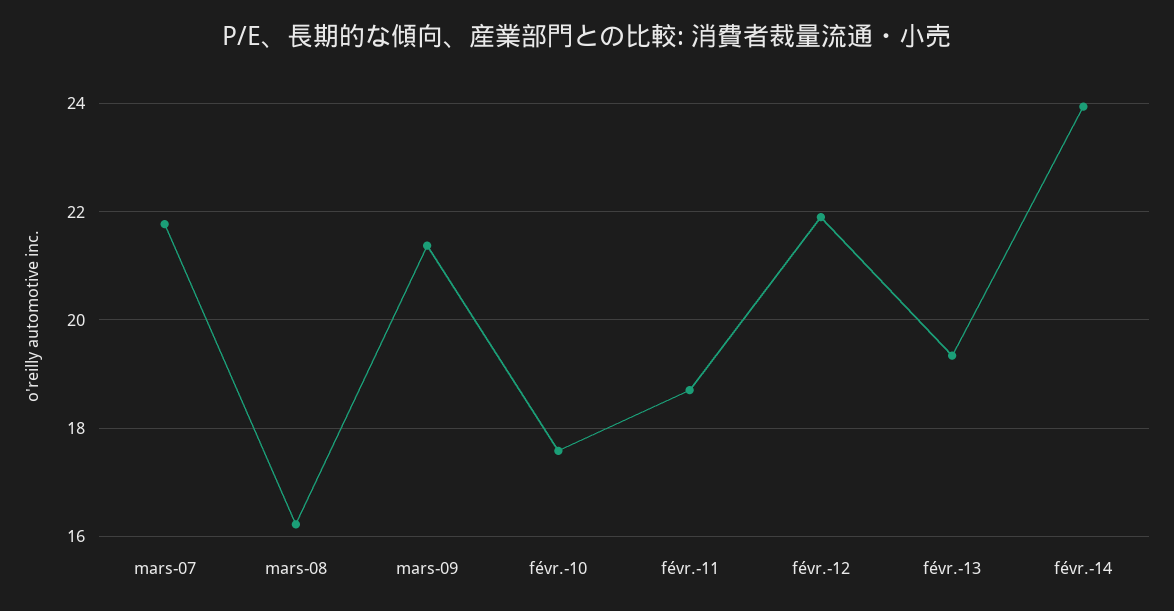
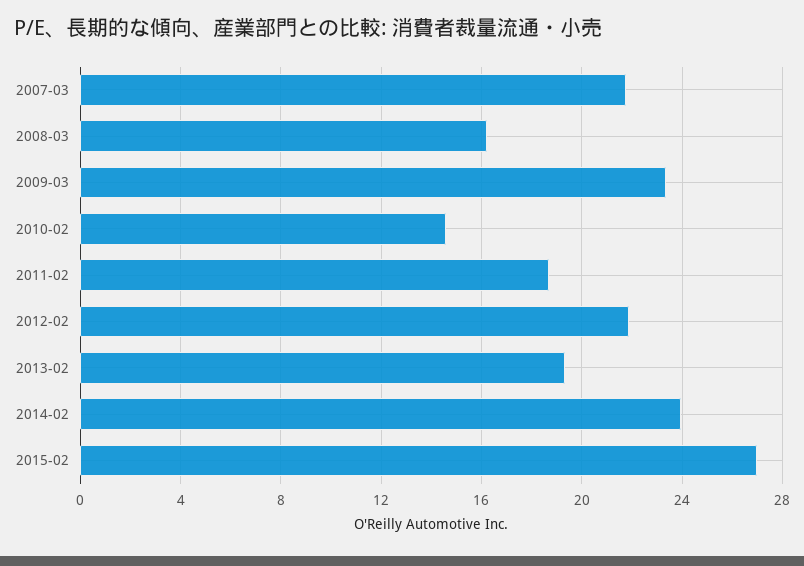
mars-09: 21.4 -> 23.5
févr.-10: 17.6 -> 14.5
2015-02: none -> 27

